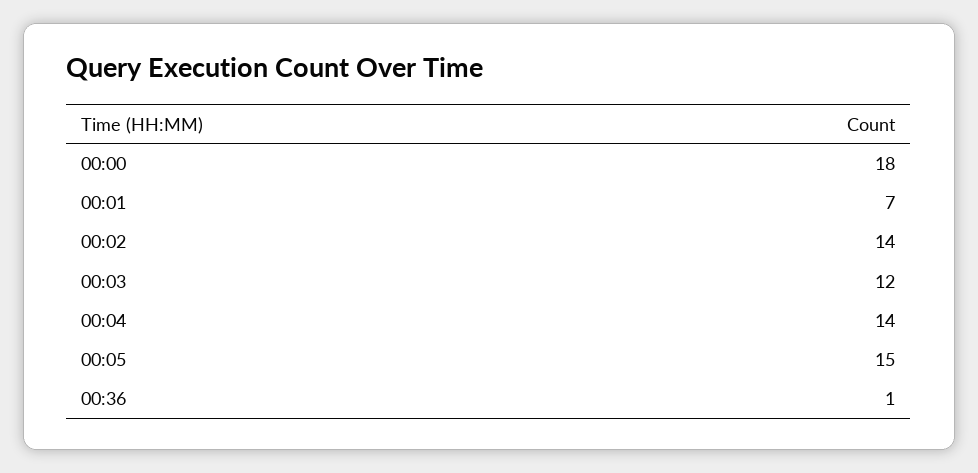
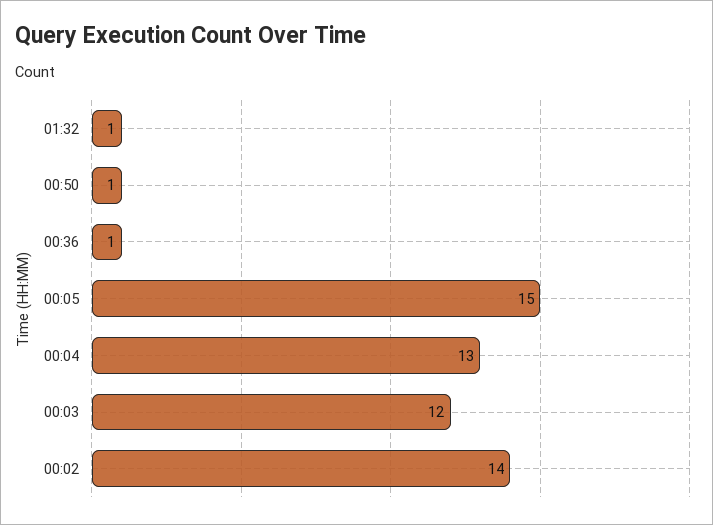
00:00: 18 -> none
00:01: 7 -> none
00:04: 14 -> 13
01:32: none -> 1
00:50: none -> 1

